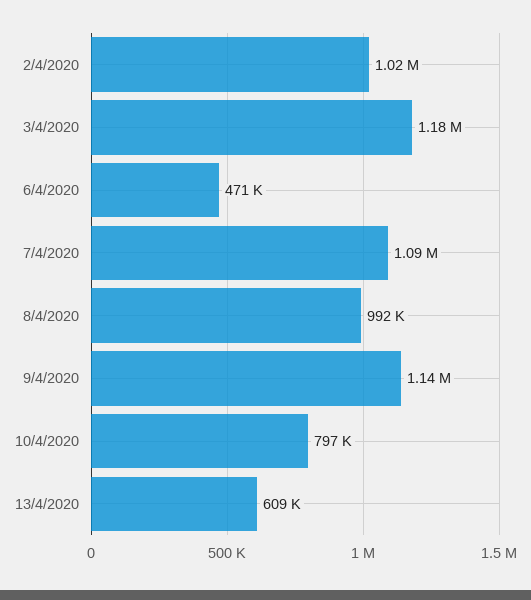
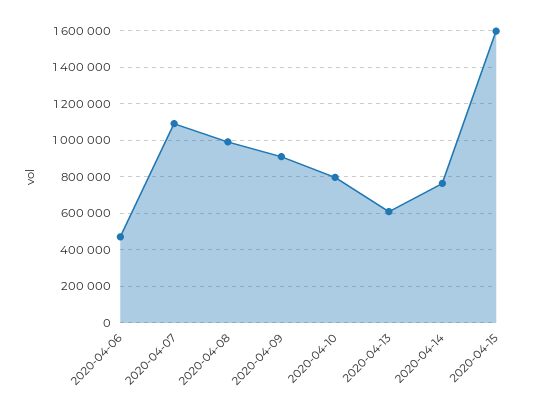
2/4/2020: 1020000 -> none
3/4/2020: 1180000 -> none
9/4/2020: 1140000 -> 900000
2020-04-14: none -> 750000
2020-04-15: none -> 1600000

